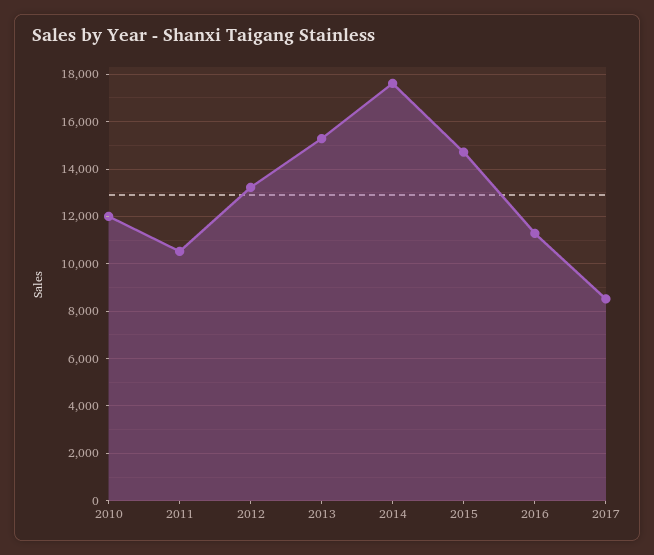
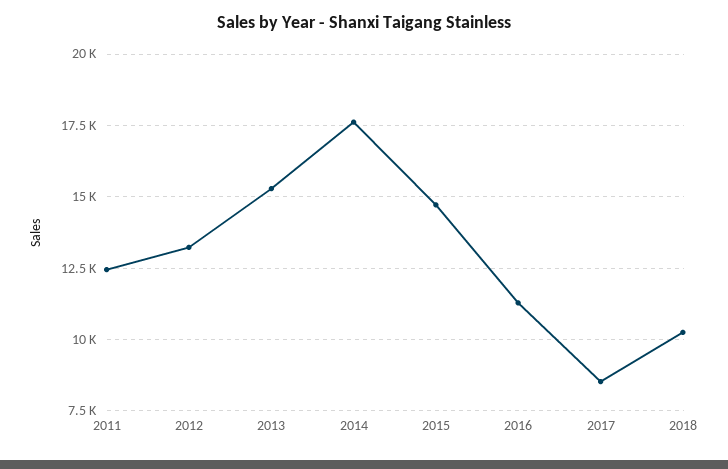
2010: 12000 -> none
2011: 10500 -> 12500
2018: none -> 10250

